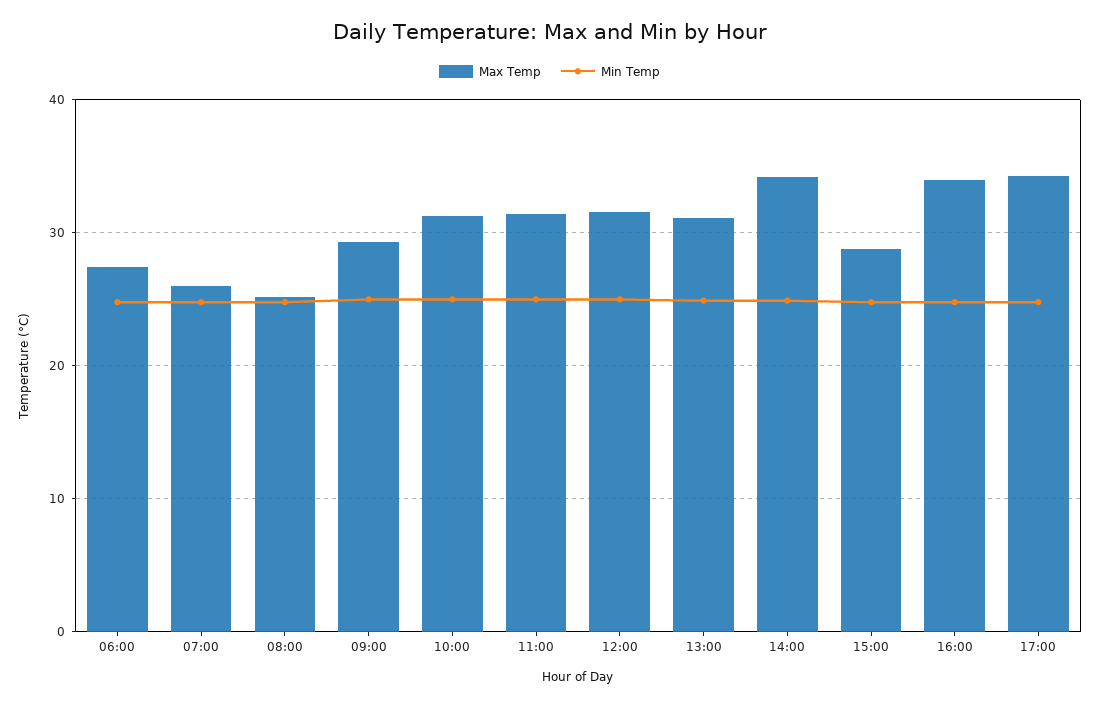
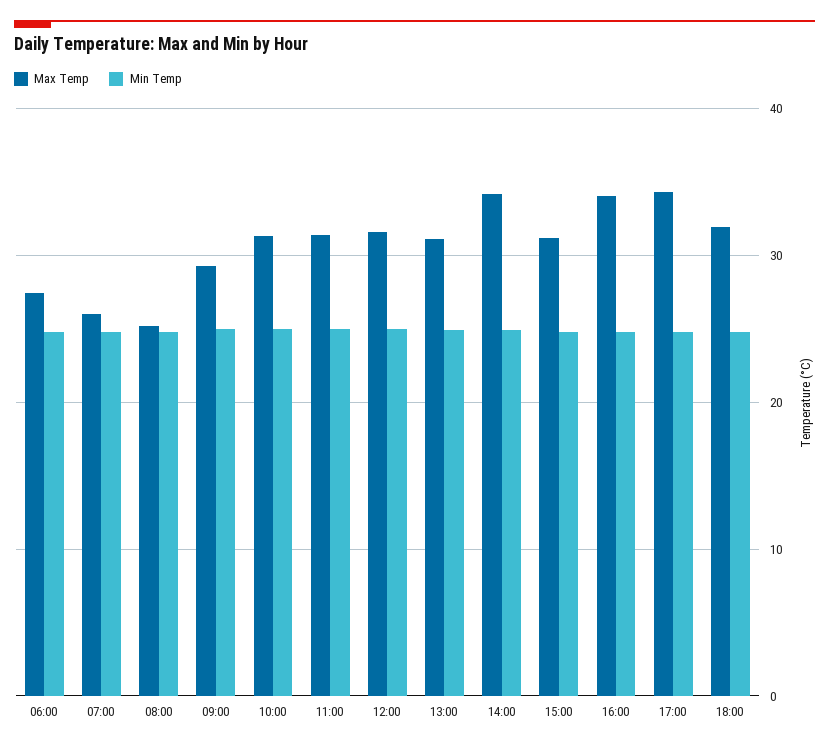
Max Temp, 15:00: 29 -> 31
Max Temp, 18:00: none -> 32
Min Temp, 18:00: none -> 25

